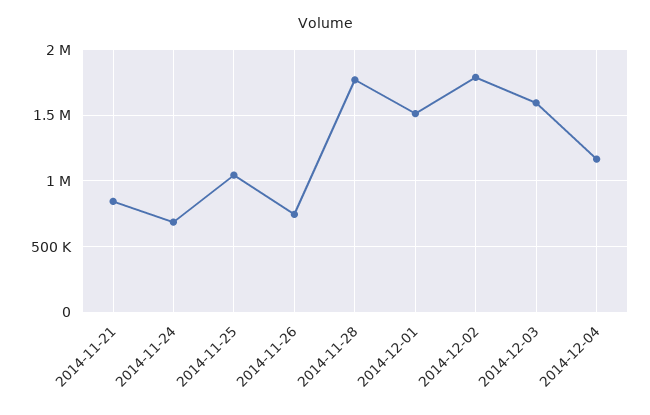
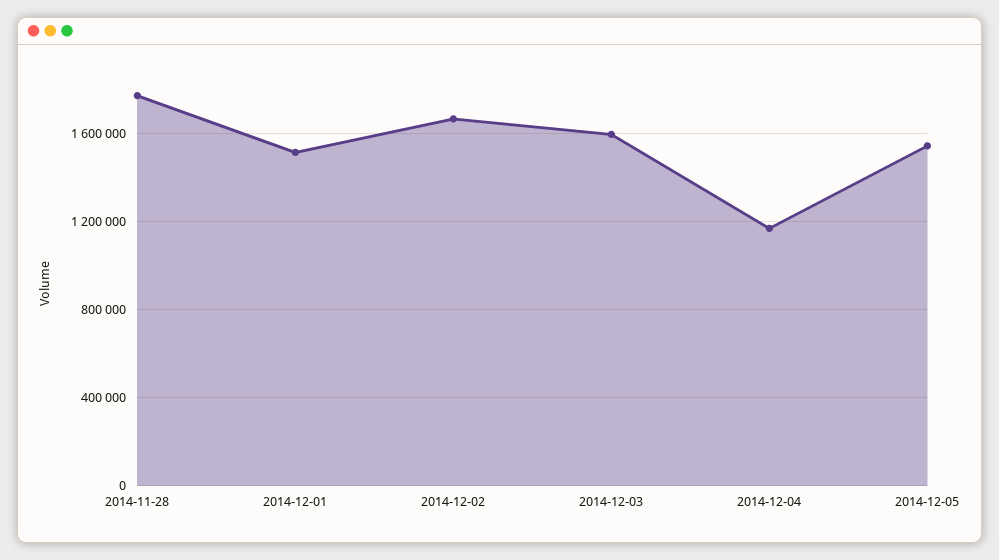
2014-11-21: 850000 -> none
2014-11-24: 700000 -> none
2014-11-25: 1050000 -> none
2014-11-26: 750000 -> none
2014-12-02: 1800000 -> 1650000
2014-12-05: none -> 1550000

